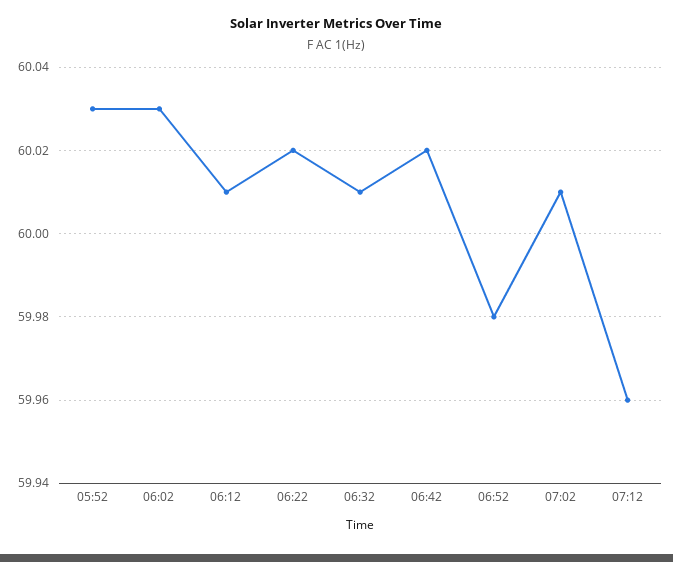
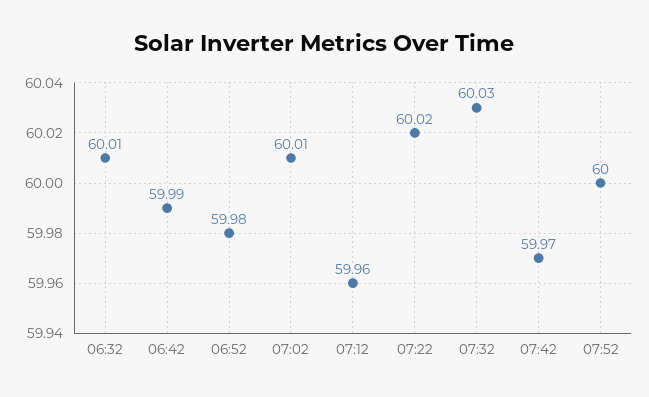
05:52: 60.03 -> none
06:02: 60.03 -> none
06:12: 60.01 -> none
06:22: 60.02 -> none
06:42: 60.02 -> 59.99
07:22: none -> 60.02
07:32: none -> 60.03
07:42: none -> 59.97
07:52: none -> 60

